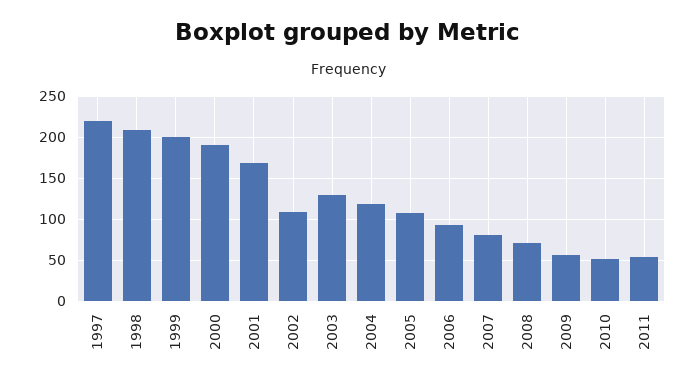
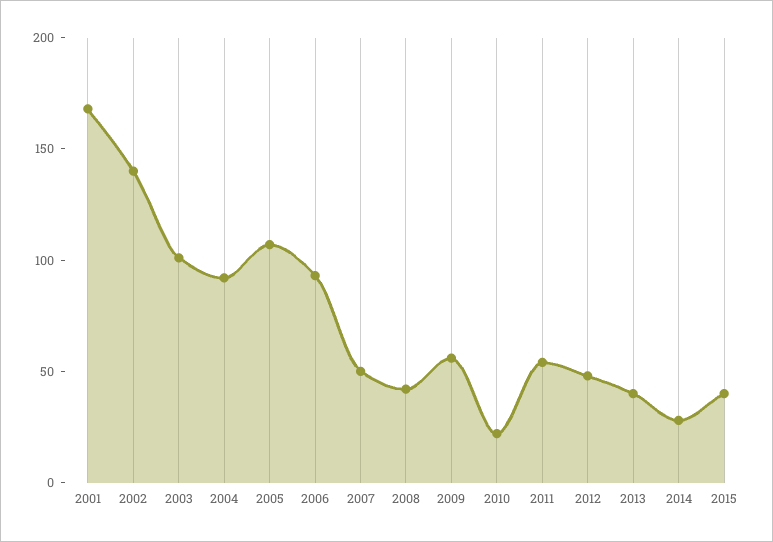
1997: 220 -> none
1998: 210 -> none
1999: 200 -> none
2000: 190 -> none
2002: 110 -> 140
2003: 130 -> 100
2004: 120 -> 90
2007: 80 -> 50
2008: 70 -> 40
2010: 50 -> 20
2012: none -> 50
2013: none -> 40
2014: none -> 30
2015: none -> 40

